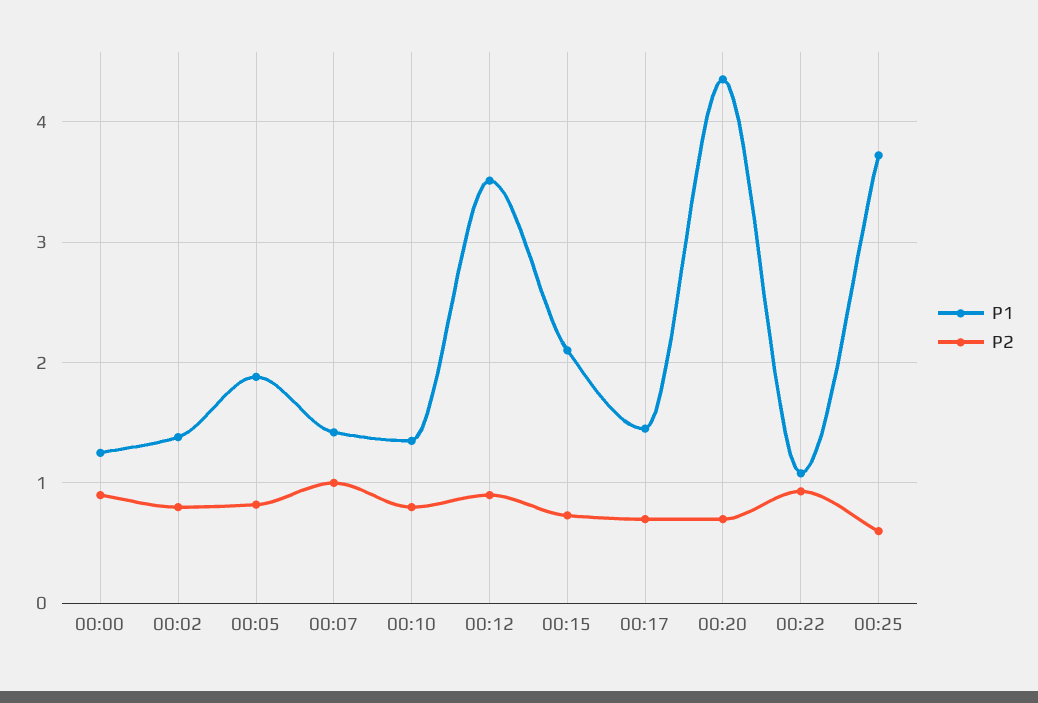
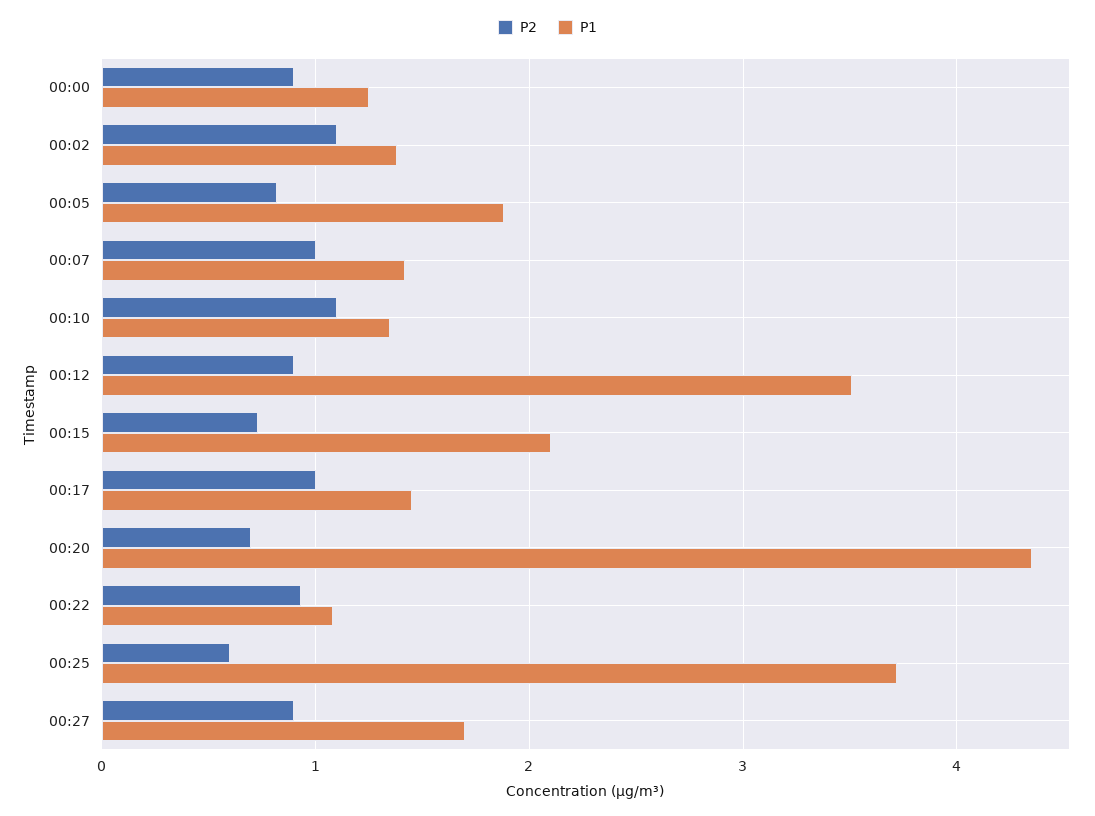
P2, 00:02: 0.8 -> 1.1
P2, 00:10: 0.8 -> 1.1
P2, 00:17: 0.7 -> 1
P2, 00:27: none -> 0.9
P1, 00:27: none -> 1.7

